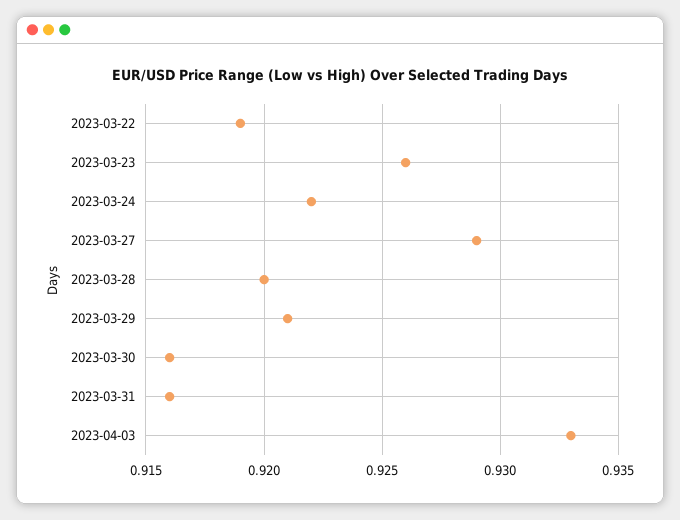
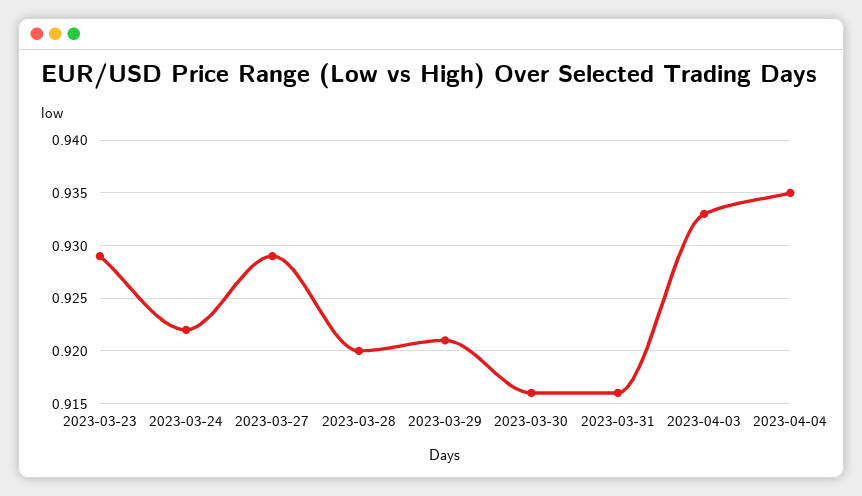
2023-03-22: 0.919 -> none
2023-03-23: 0.926 -> 0.929
2023-04-04: none -> 0.935

